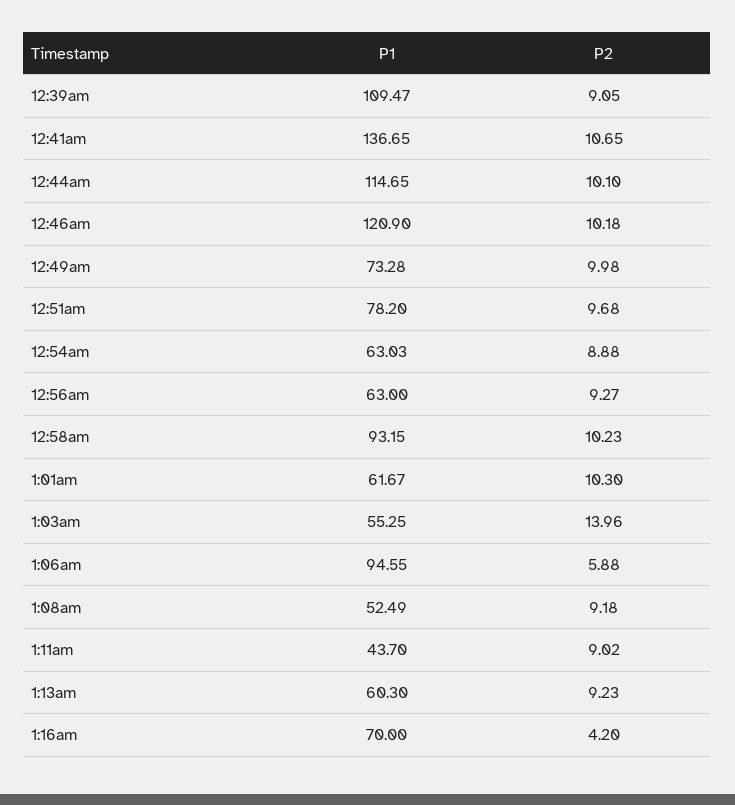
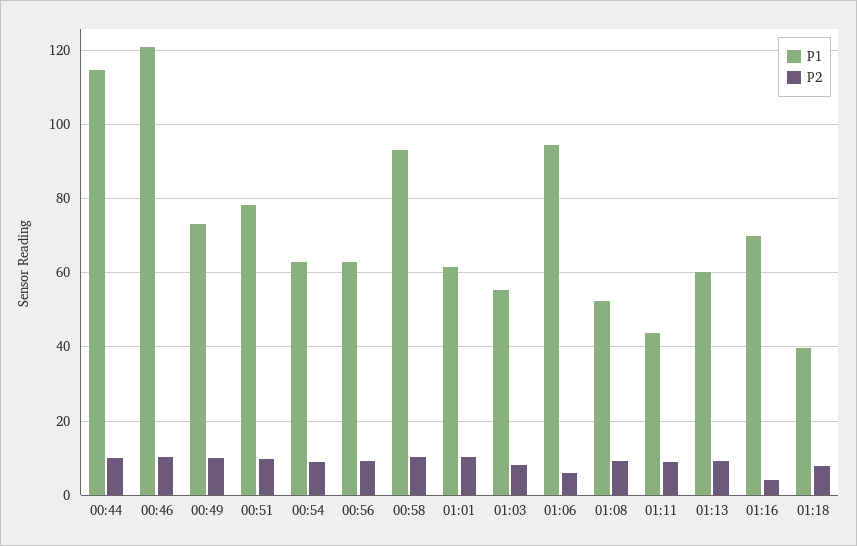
P1, 12:39am: 109.47 -> none
P2, 12:39am: 9.05 -> none
P1, 12:41am: 136.65 -> none
P2, 12:41am: 10.65 -> none
P2, 1:03am: 13.96 -> 8
P1, 01:18: none -> 40
P2, 01:18: none -> 8

